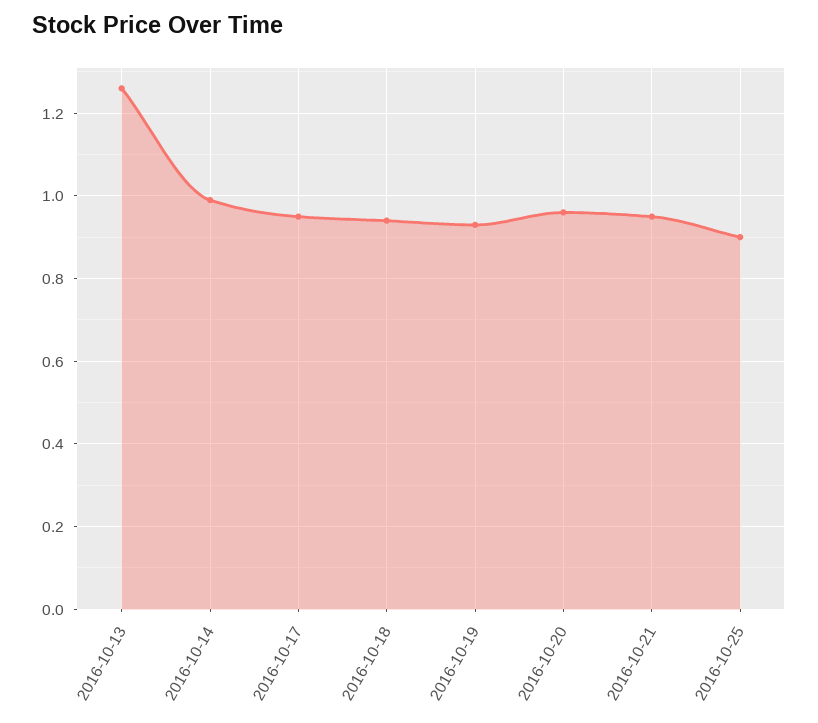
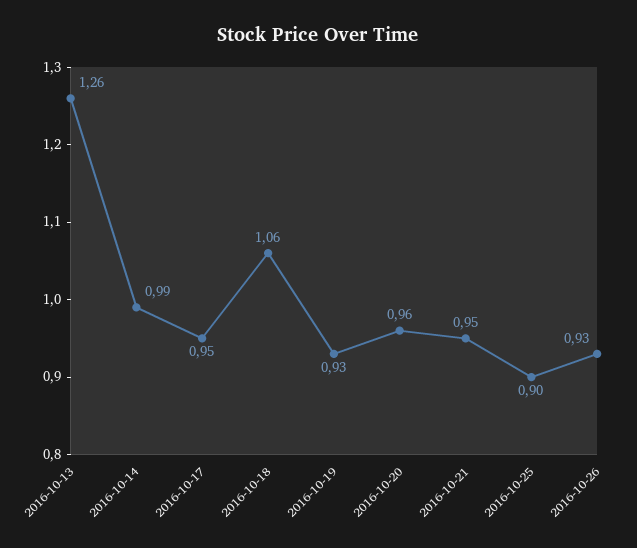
2016-10-18: 0.95 -> 1.06
2016-10-26: none -> 0.93

